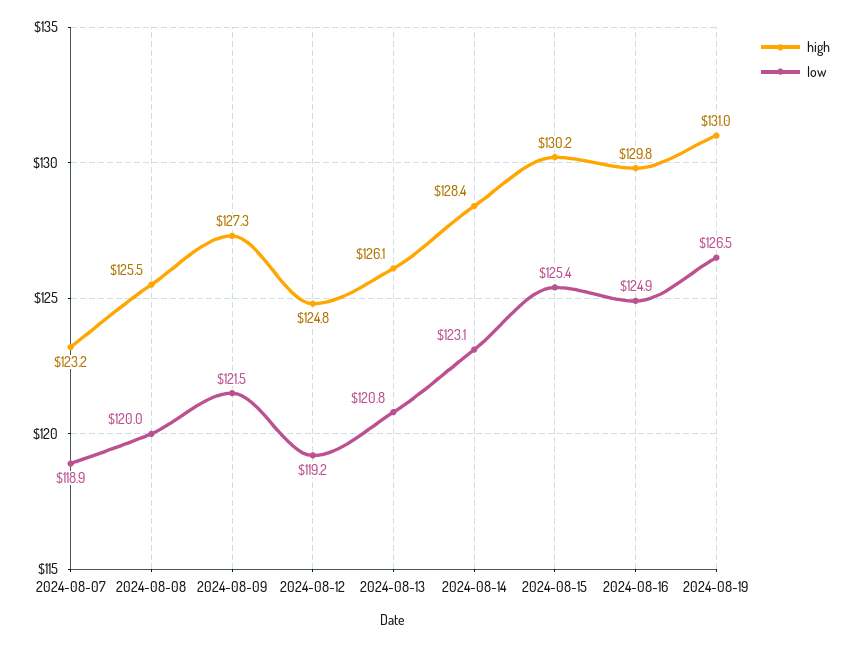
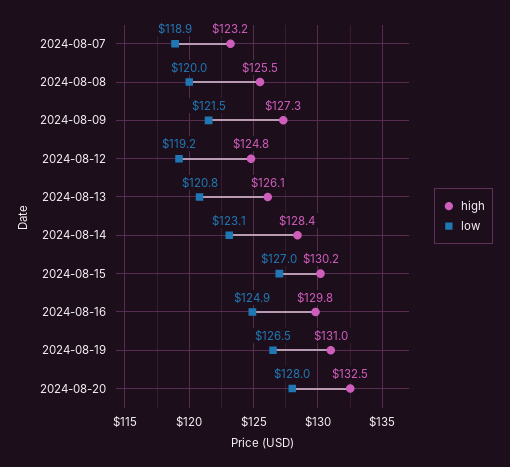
low, 2024-08-15: 125.4 -> 127
high, 2024-08-20: none -> 132.5
low, 2024-08-20: none -> 128

